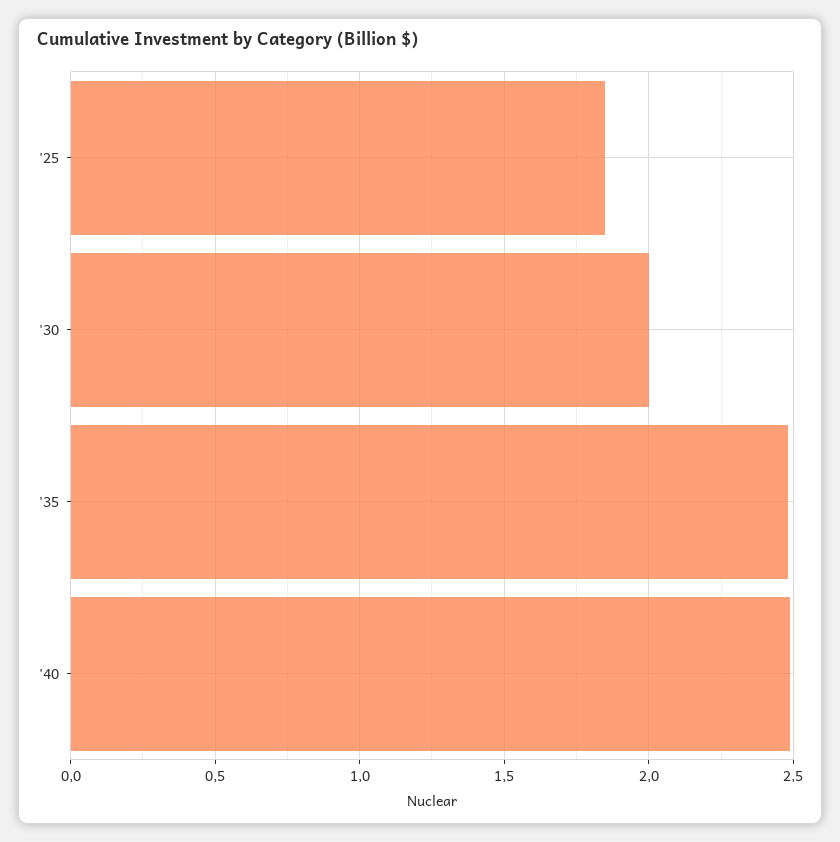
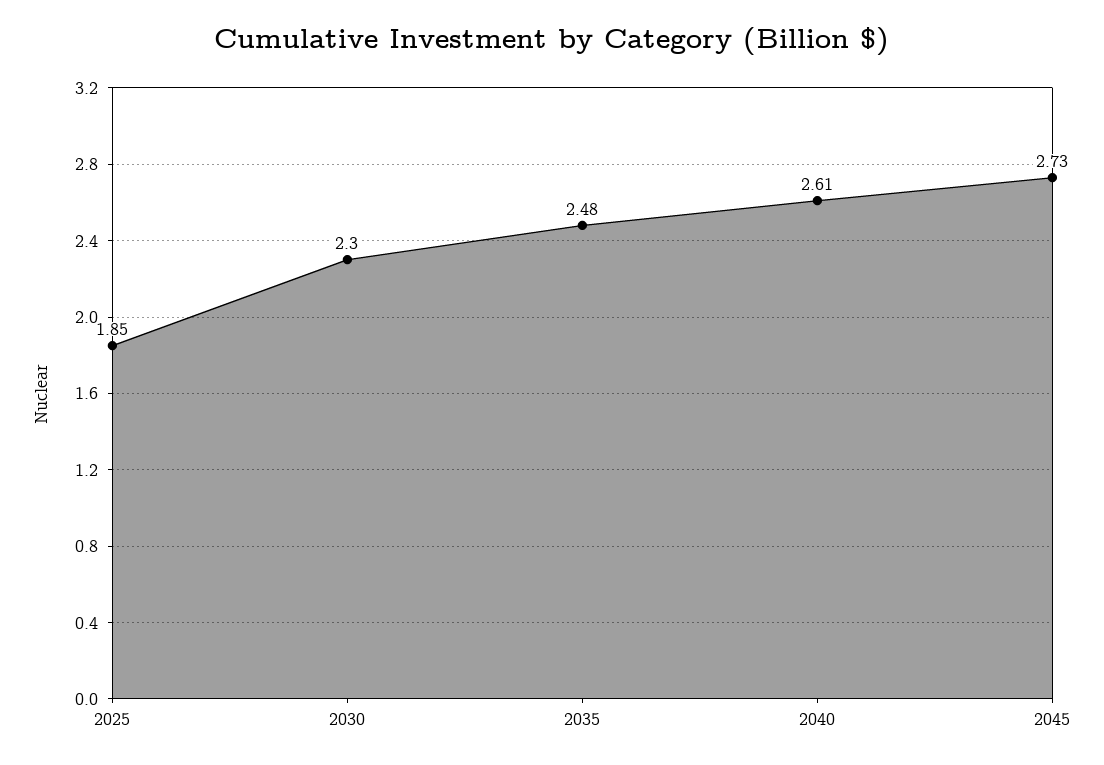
'30: 2 -> 2.3
'40: 2.5 -> 2.61
2045: none -> 2.73

